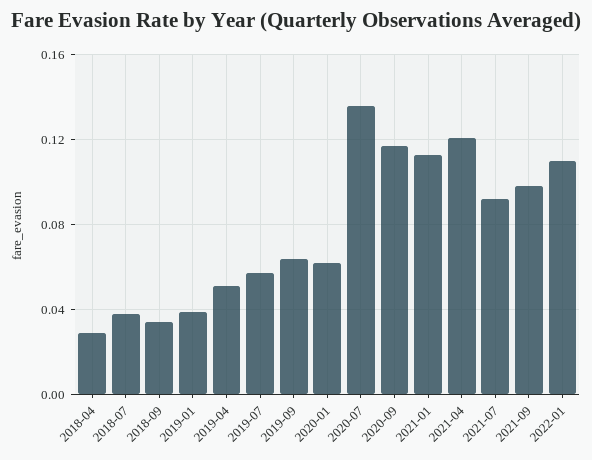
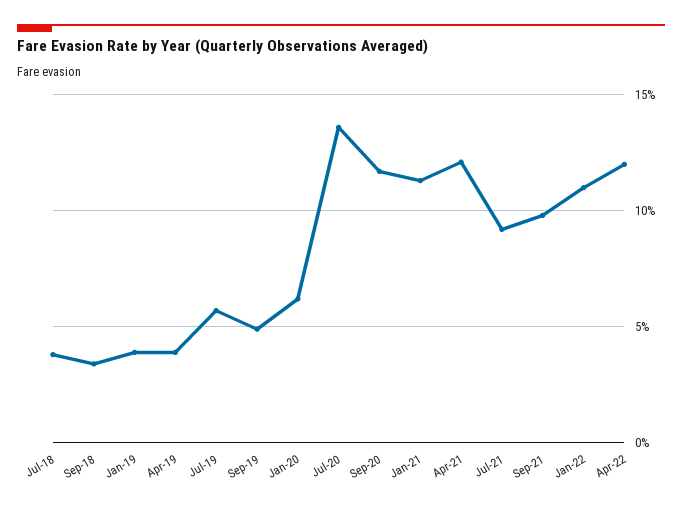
2018-04: 0.03 -> none
2019-04: 0.05 -> 0.04
2019-09: 0.065 -> 0.05
Apr-22: none -> 0.12

